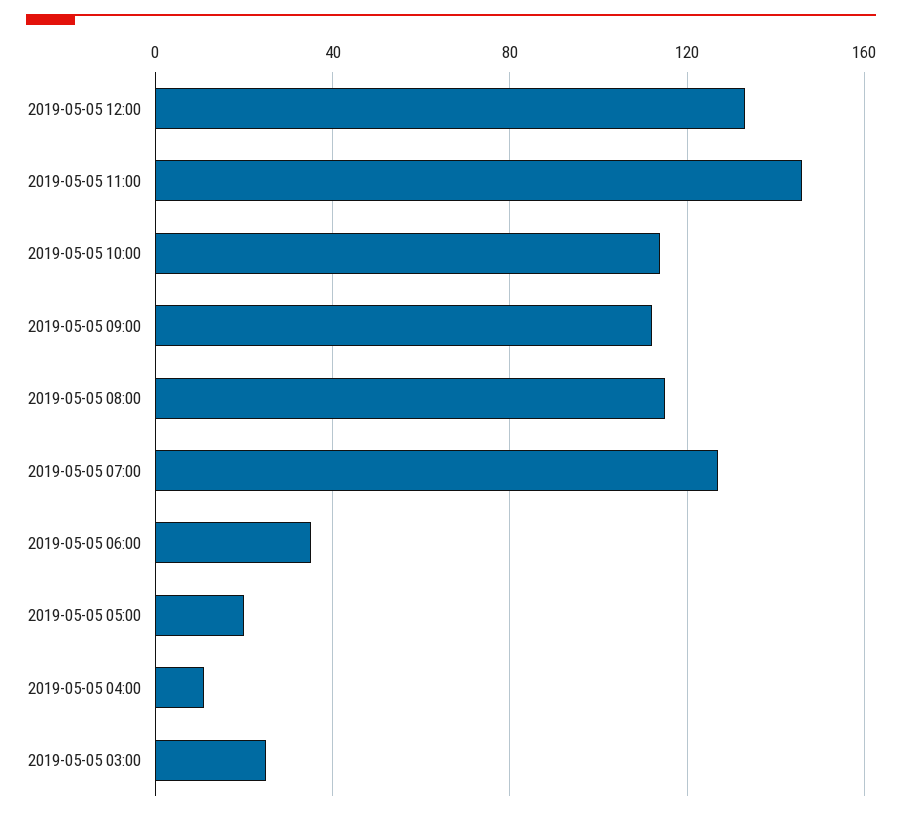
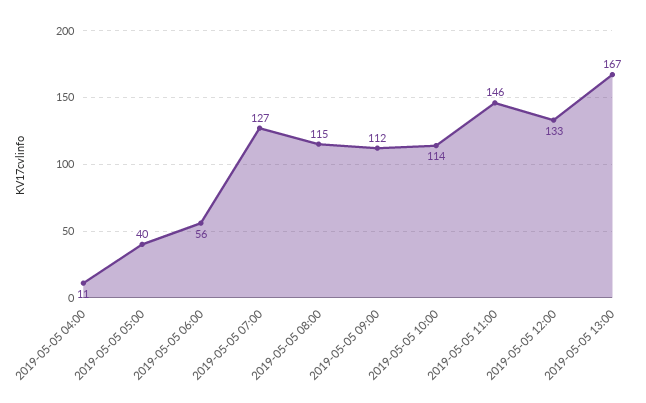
2019-05-05 06:00: 35 -> 56
2019-05-05 05:00: 20 -> 40
2019-05-05 03:00: 25 -> none
2019-05-05 13:00: none -> 167

